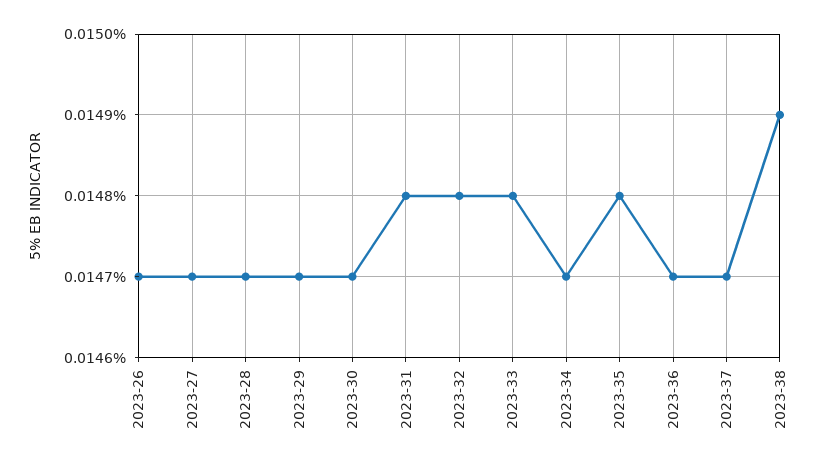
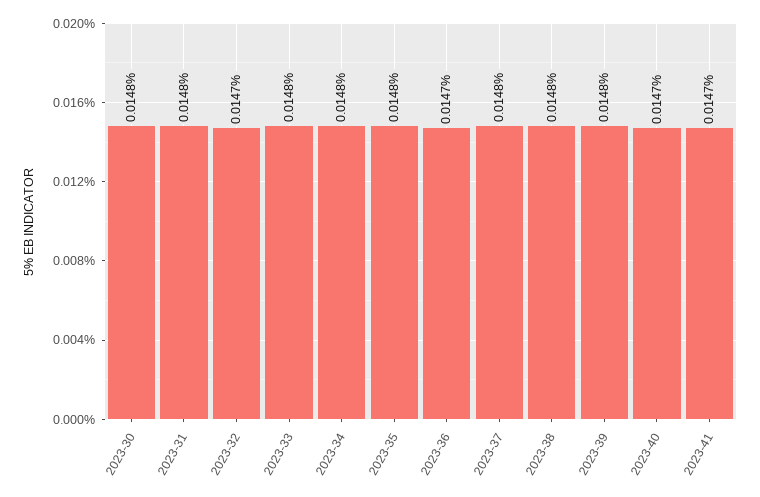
2023-26: 0.0147 -> none
2023-27: 0.0147 -> none
2023-28: 0.0147 -> none
2023-29: 0.0147 -> none
2023-30: 0.0147 -> 0.0148
2023-32: 0.0148 -> 0.0147
2023-34: 0.0147 -> 0.0148
2023-37: 0.0147 -> 0.0148
2023-38: 0.0149 -> 0.0148
2023-39: none -> 0.0148
2023-40: none -> 0.0147
2023-41: none -> 0.0147

